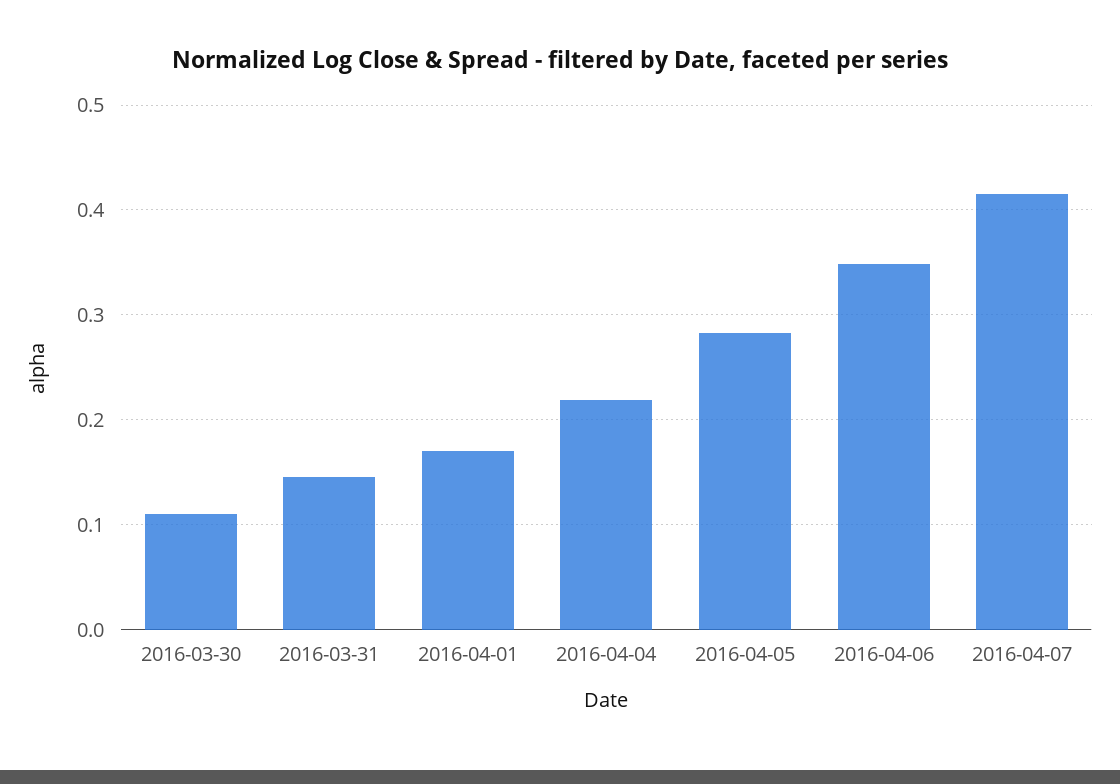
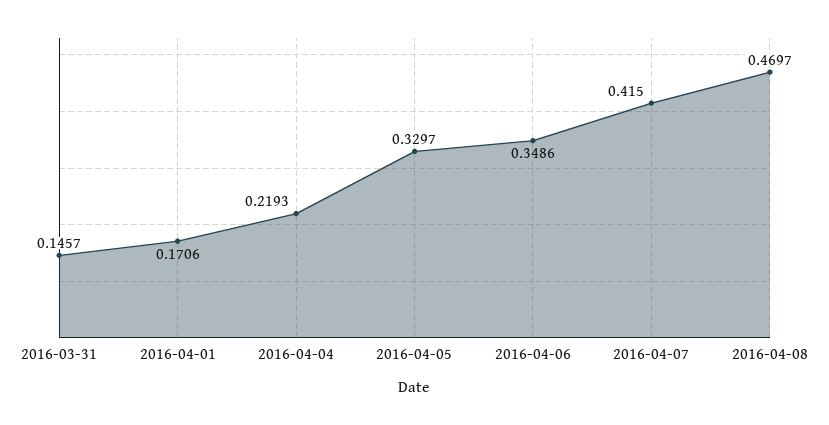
2016-03-30: 0.11 -> none
2016-04-05: 0.28 -> 0.3297
2016-04-08: none -> 0.4697

